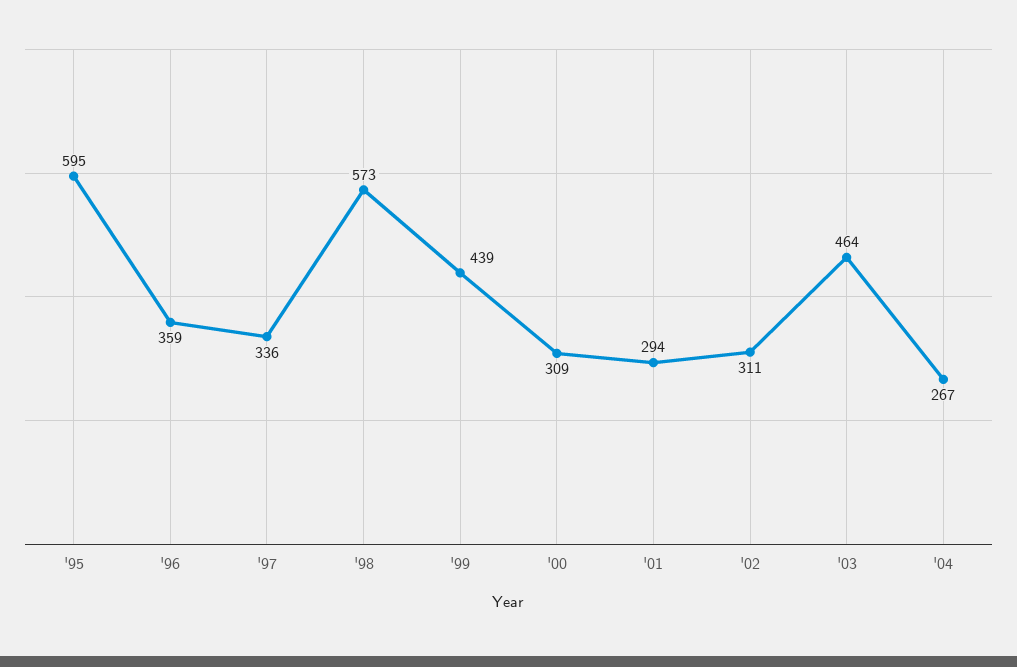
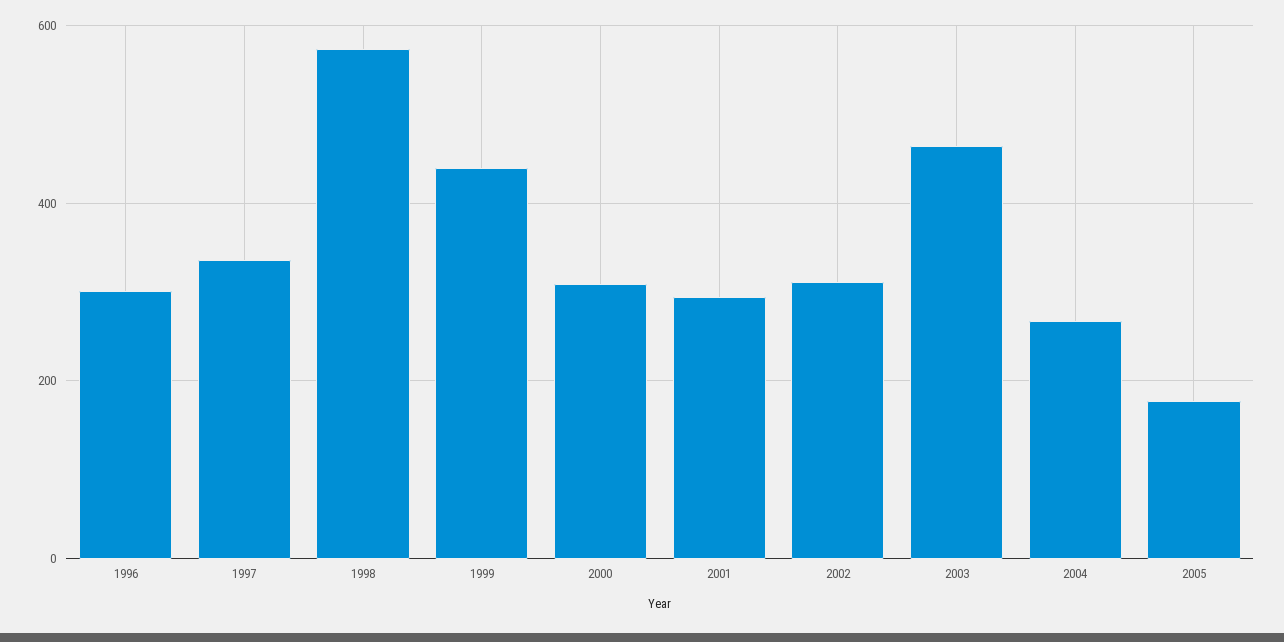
'95: 595 -> none
'96: 359 -> 300
2005: none -> 180

